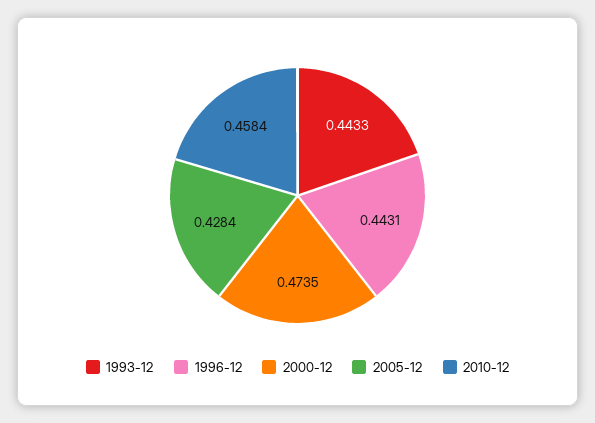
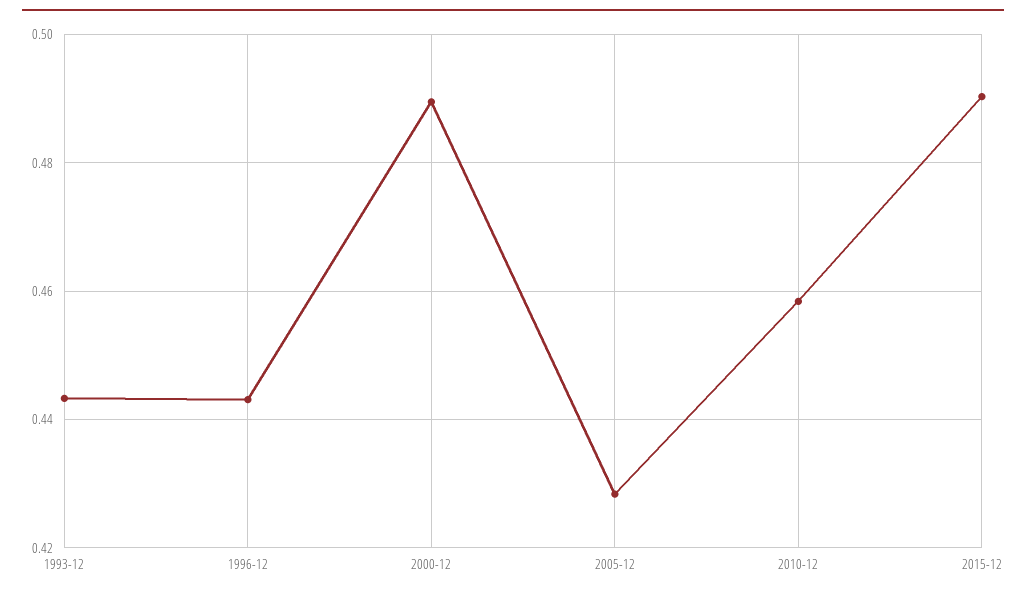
2000-12: 0.4735 -> 0.49
2015-12: none -> 0.49

